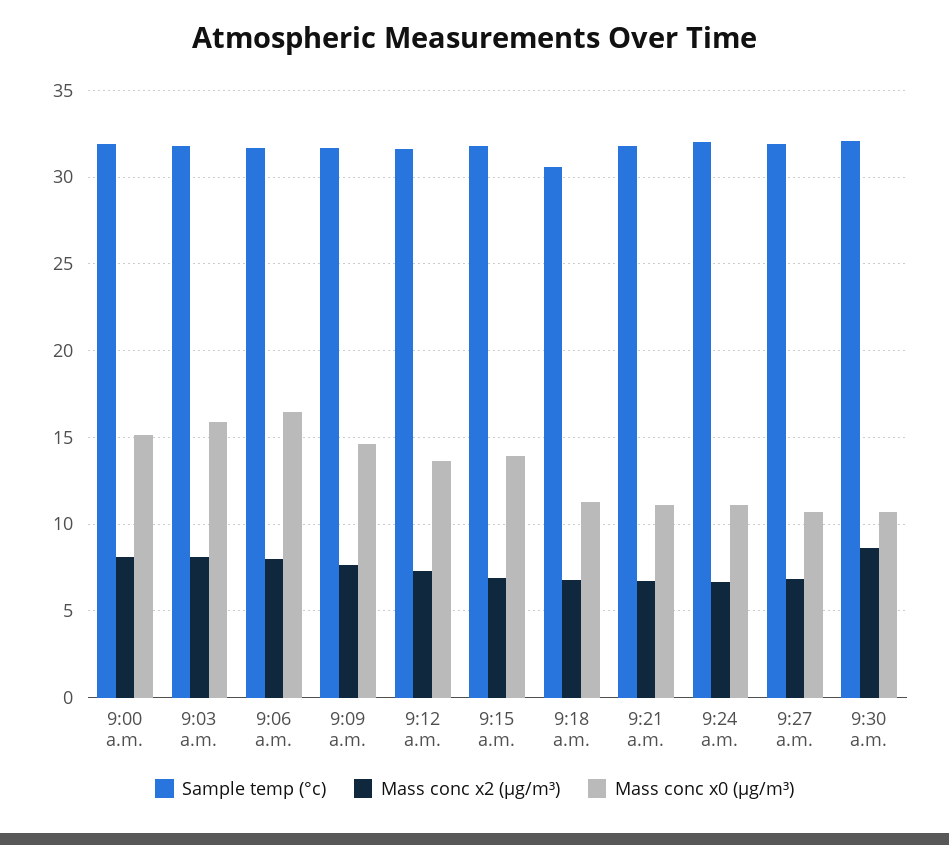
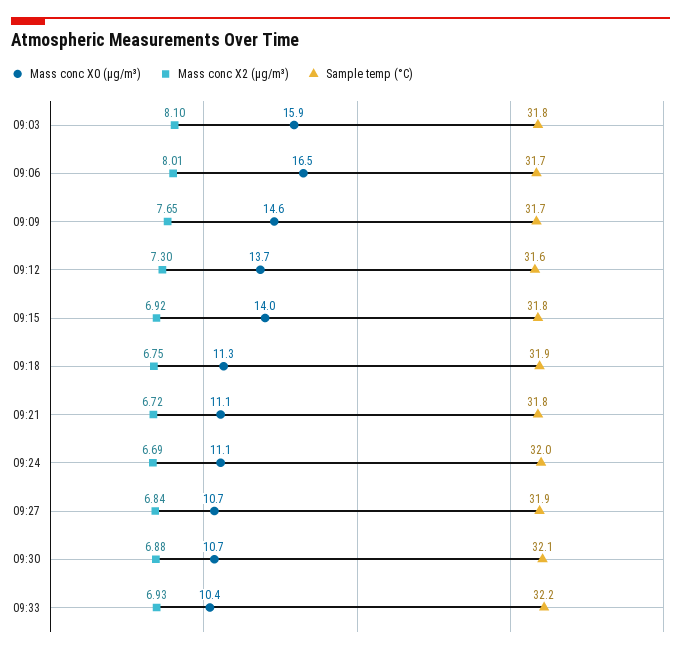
Sample temp (°c), 9:00 a.m.: 32 -> none
Mass conc x2 (μg/m³), 9:00 a.m.: 8 -> none
Mass conc x0 (μg/m³), 9:00 a.m.: 15 -> none
Sample temp (°c), 9:18 a.m.: 30.5 -> 31.9
Mass conc x2 (μg/m³), 9:30 a.m.: 8.5 -> 6.88
Mass conc x0 (μg/m³), 09:33: none -> 10.4
Mass conc x2 (μg/m³), 09:33: none -> 6.93
Sample temp (°c), 09:33: none -> 32.2

